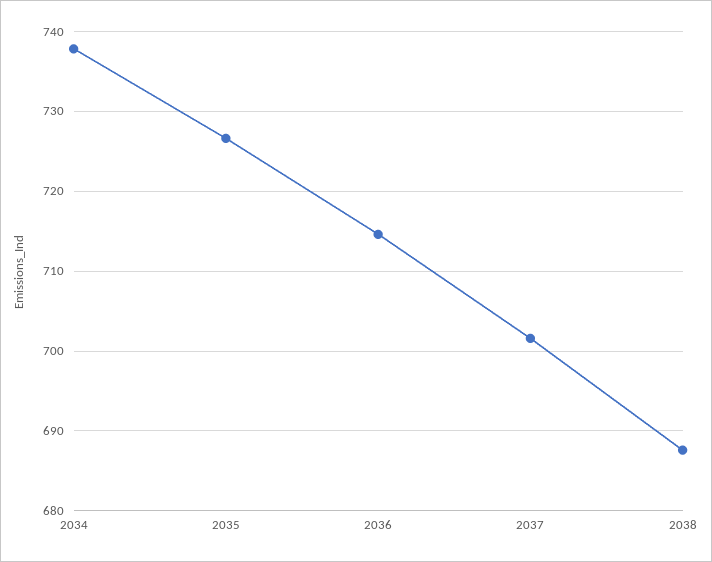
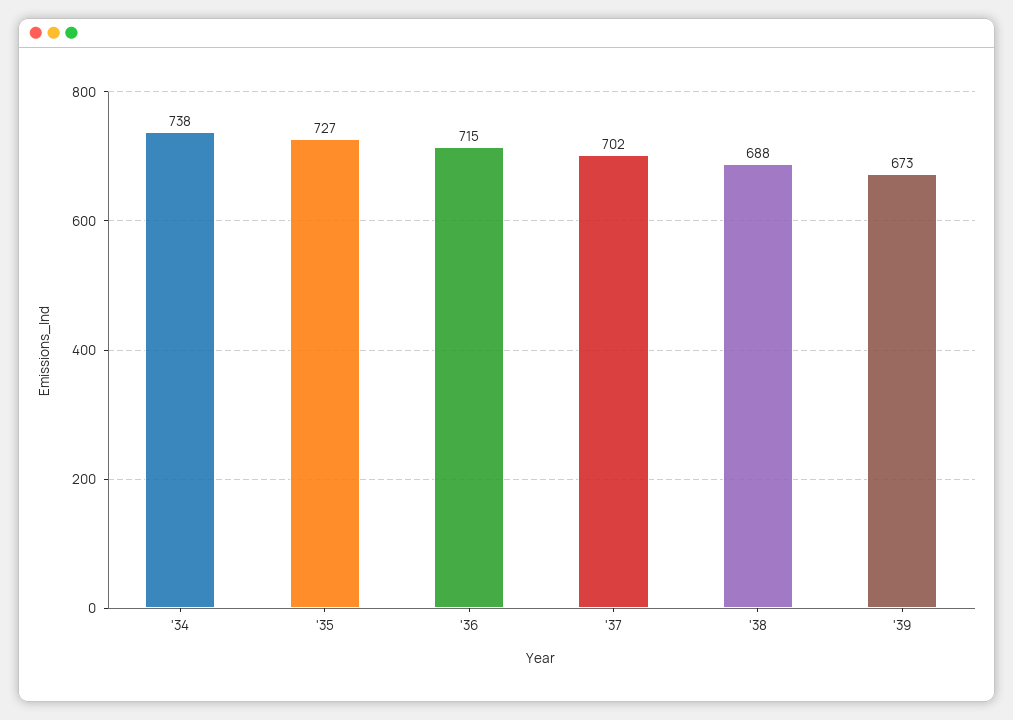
'39: none -> 673

